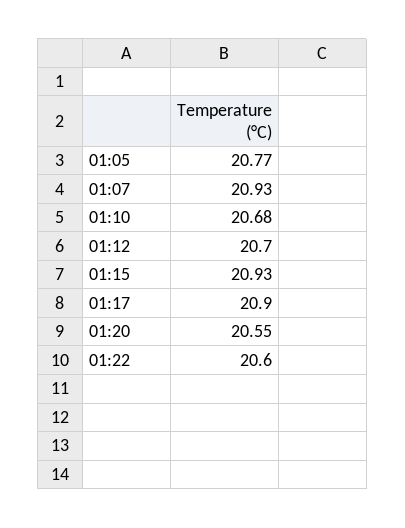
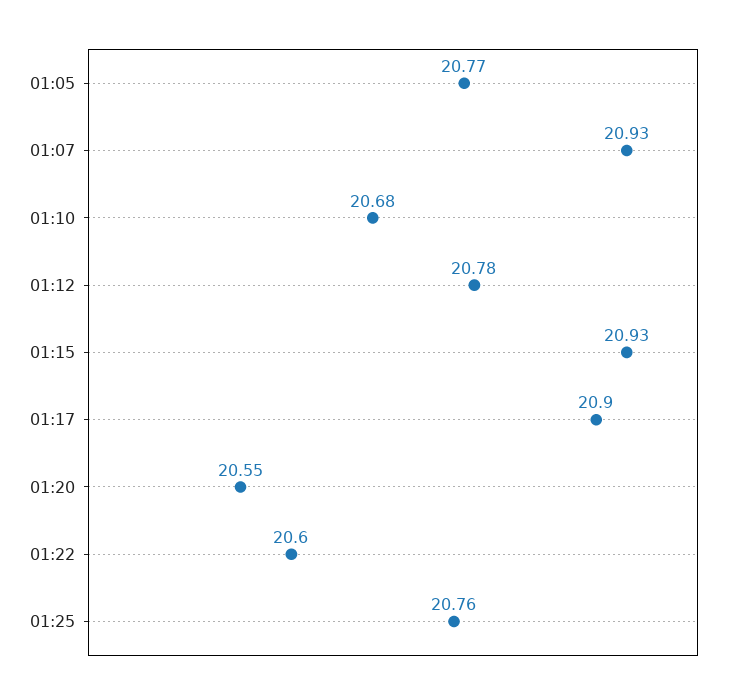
01:12: 20.7 -> 20.78
01:25: none -> 20.76

